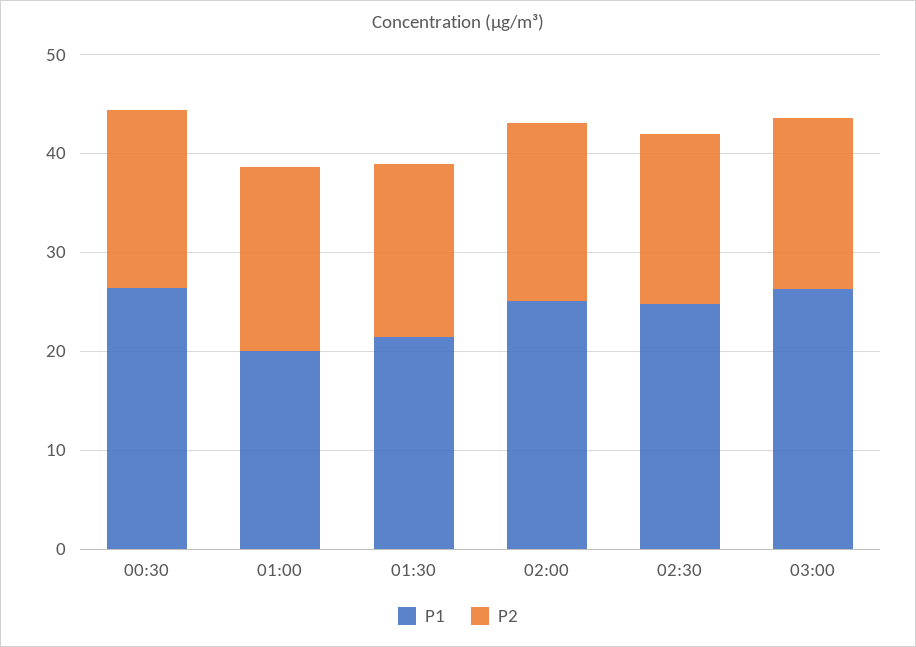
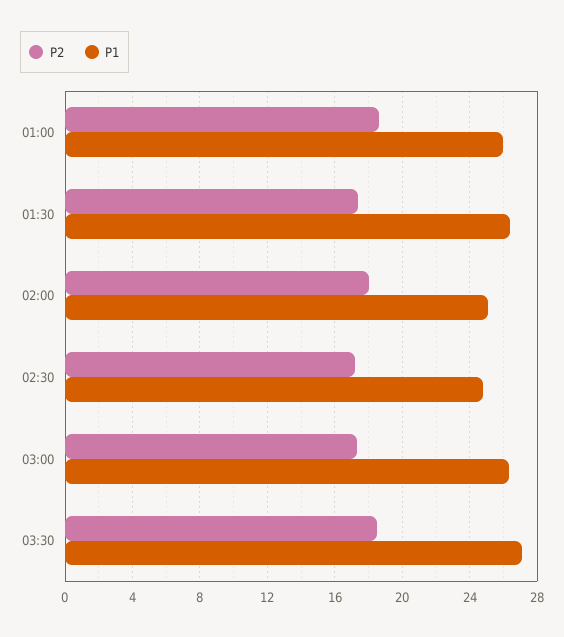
P1, 00:30: 26 -> none
P2, 00:30: 18 -> none
P1, 01:00: 20 -> 26
P1, 01:30: 22 -> 26.5
P2, 03:30: none -> 18.5
P1, 03:30: none -> 27

